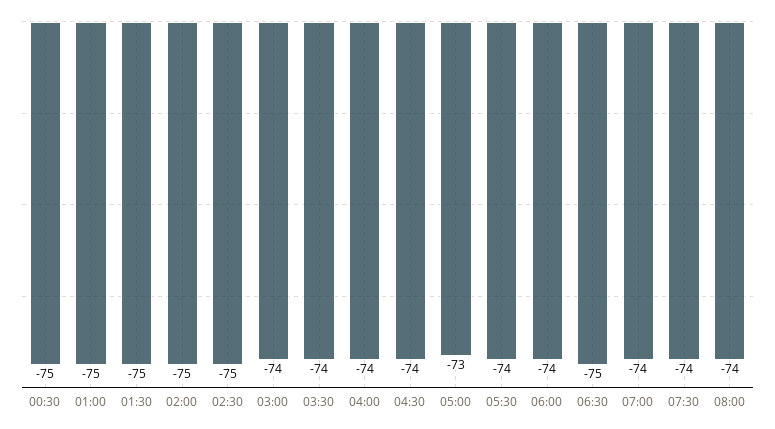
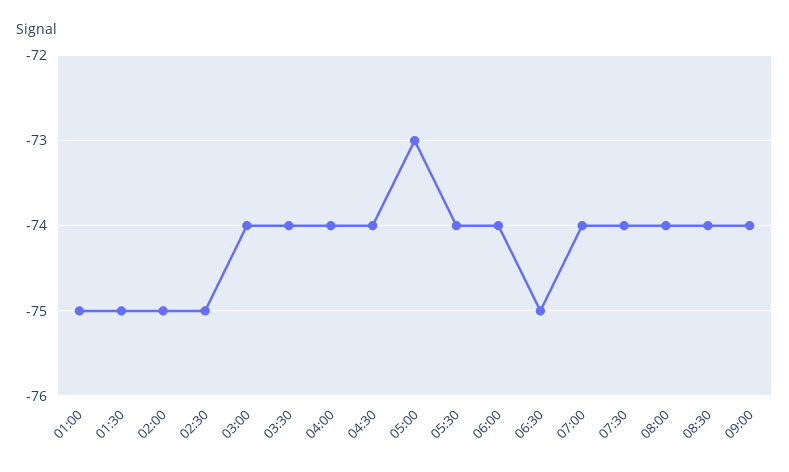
00:30: -75 -> none
08:30: none -> -74
09:00: none -> -74

